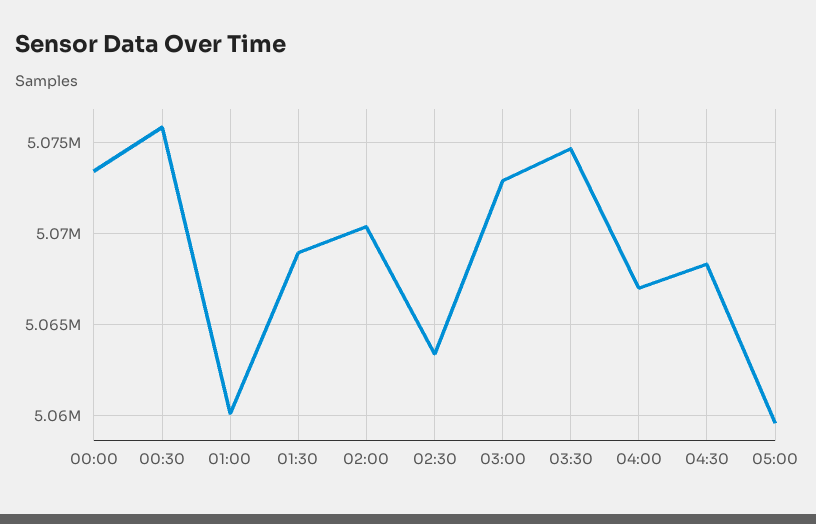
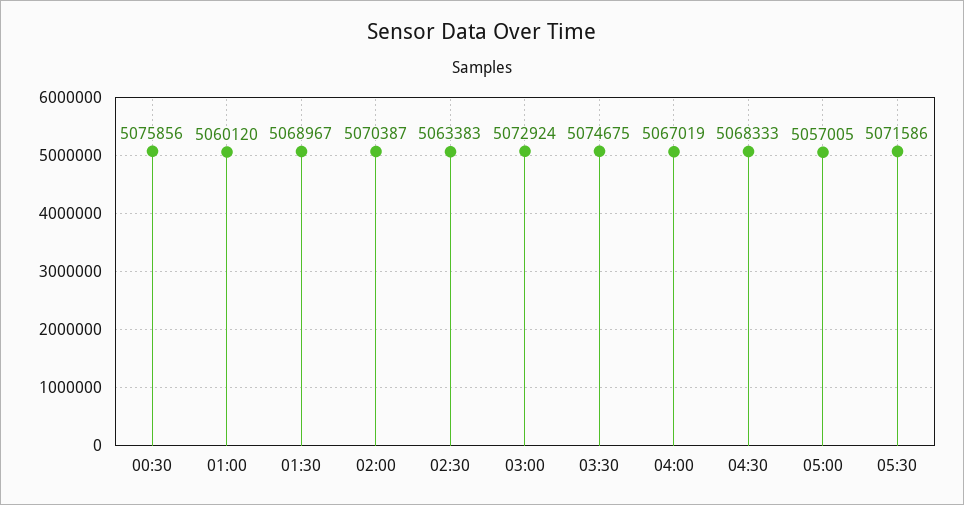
00:00: 5073500 -> none
05:00: 5059500 -> 5057005
05:30: none -> 5071586

